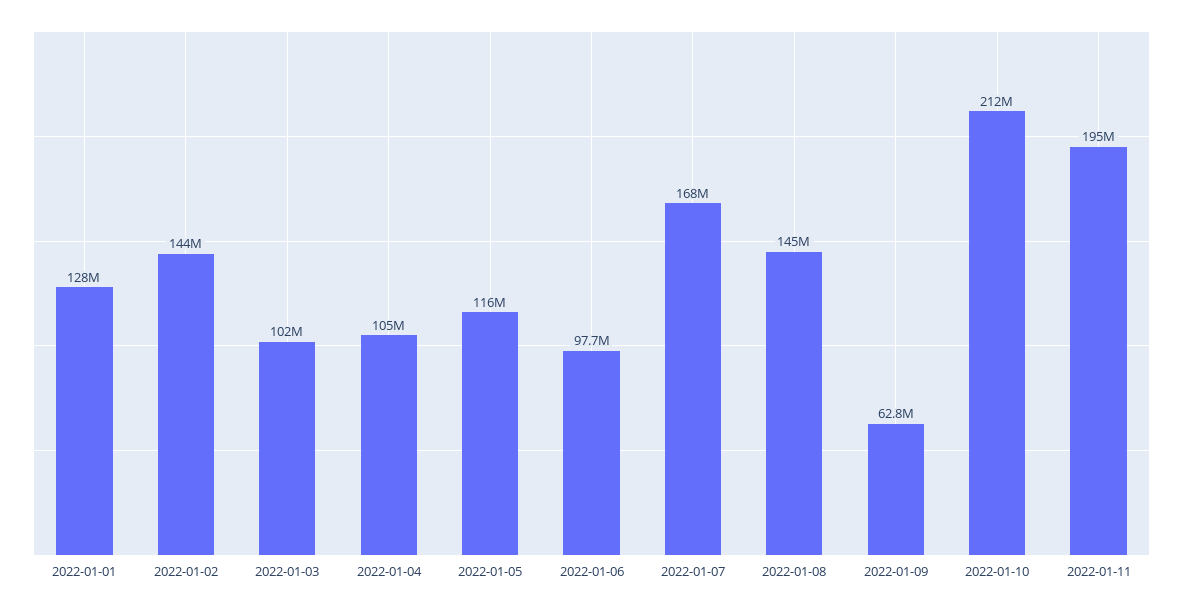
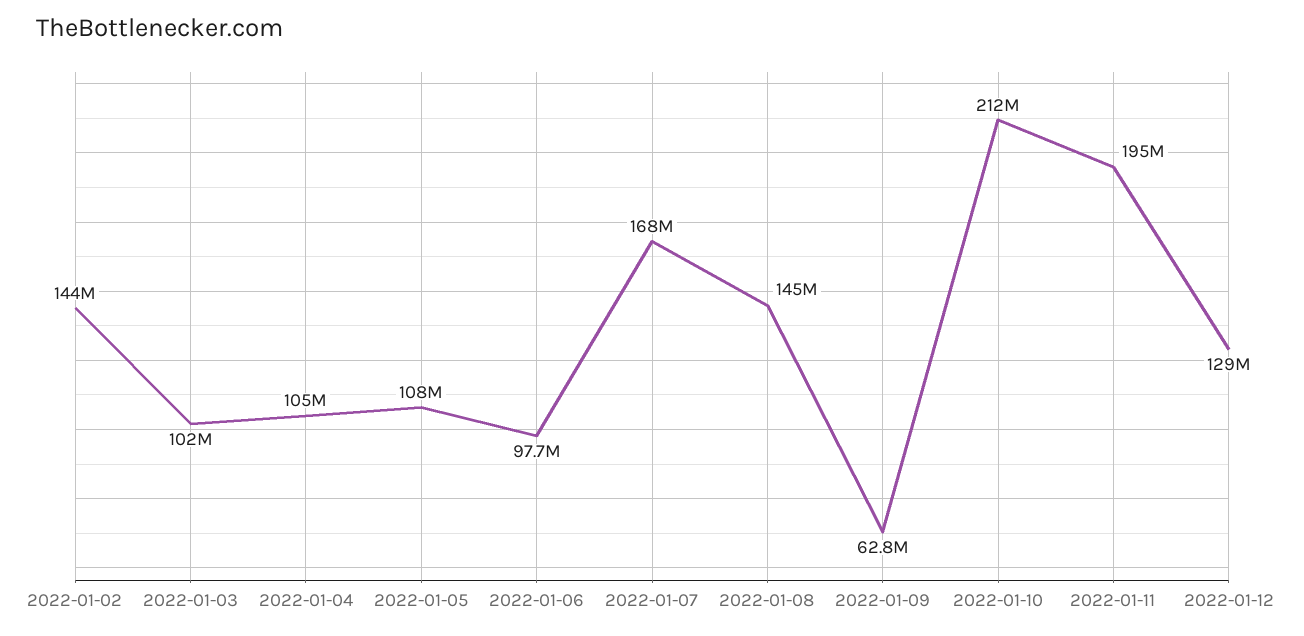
2022-01-01: 128000000 -> none
2022-01-05: 116000000 -> 108000000
2022-01-12: none -> 129000000

